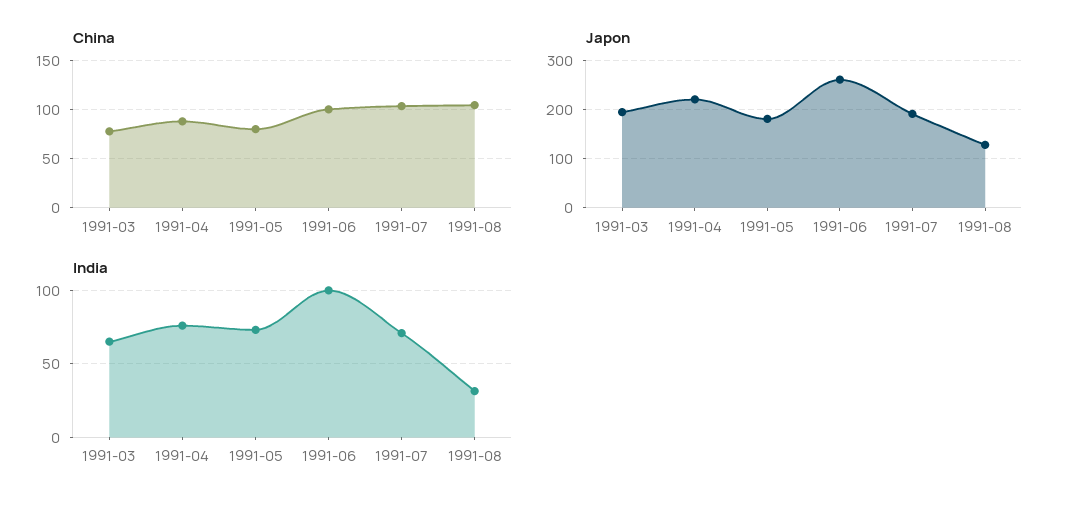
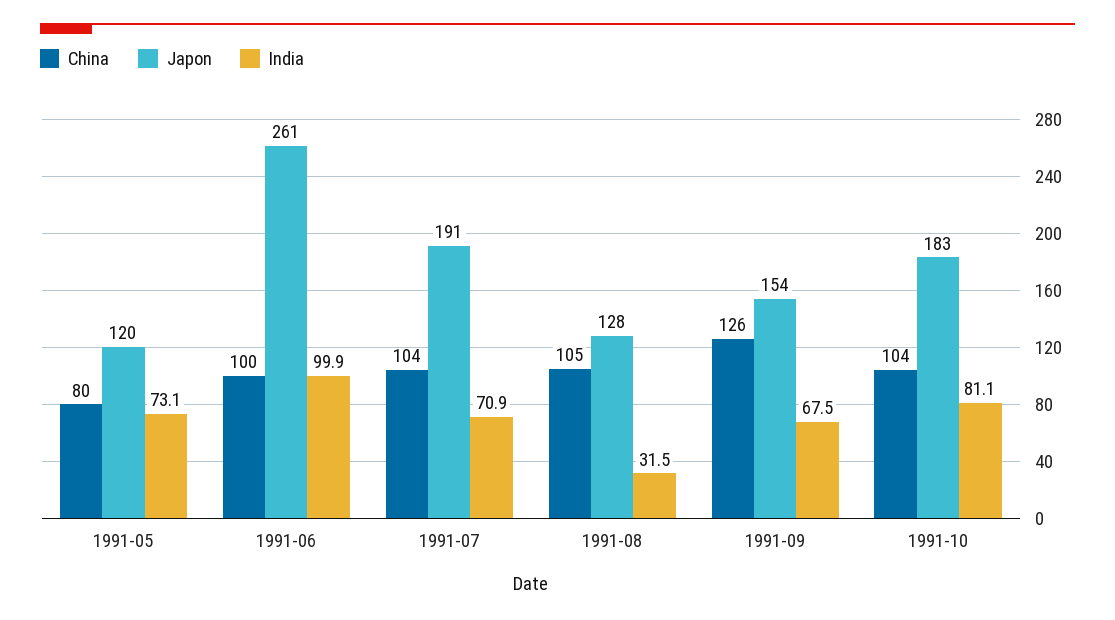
China, 1991-03: 80 -> none
China, 1991-04: 90 -> none
Japon, 1991-03: 200 -> none
Japon, 1991-04: 220 -> none
Japon, 1991-05: 180 -> 120
India, 1991-03: 65 -> none
India, 1991-04: 75 -> none
China, 1991-09: none -> 126
Japon, 1991-09: none -> 154
India, 1991-09: none -> 67.5
China, 1991-10: none -> 104
Japon, 1991-10: none -> 183
India, 1991-10: none -> 81.1

